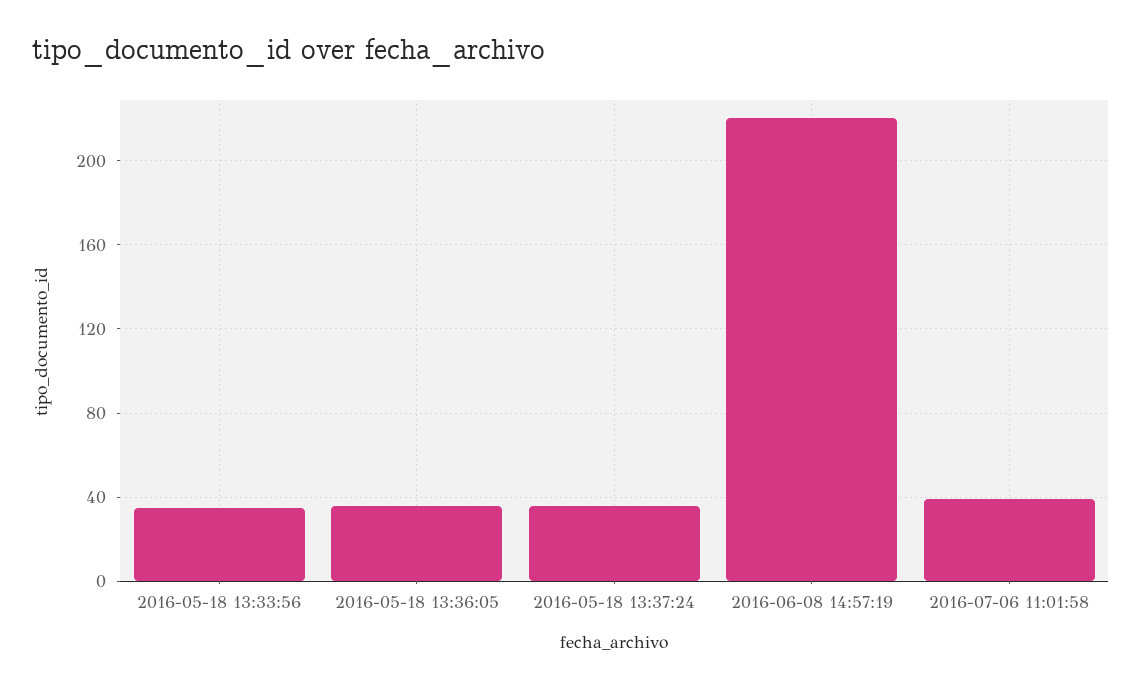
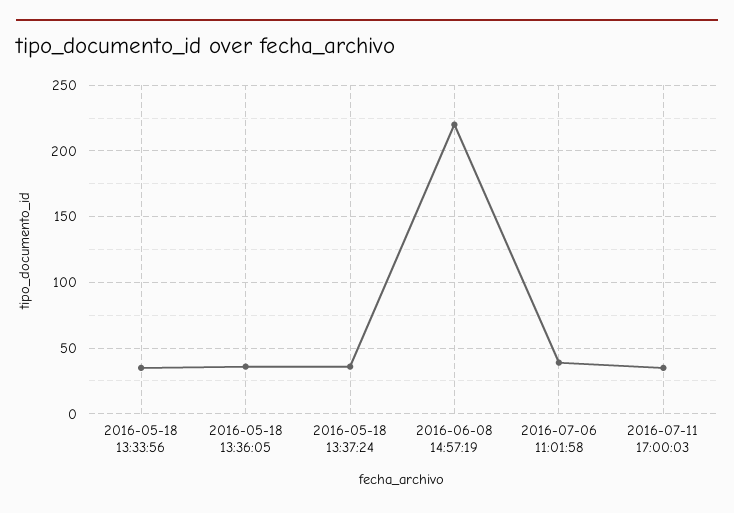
2016-07-11 17:00:03: none -> 35

